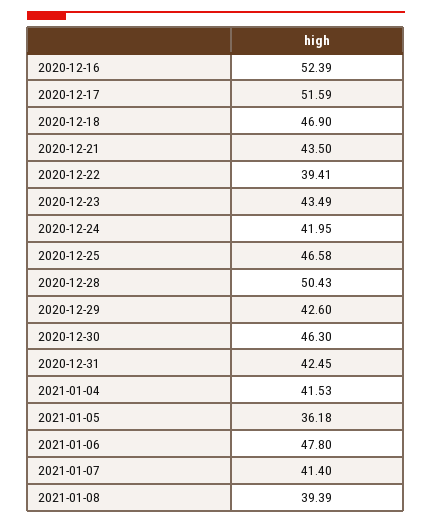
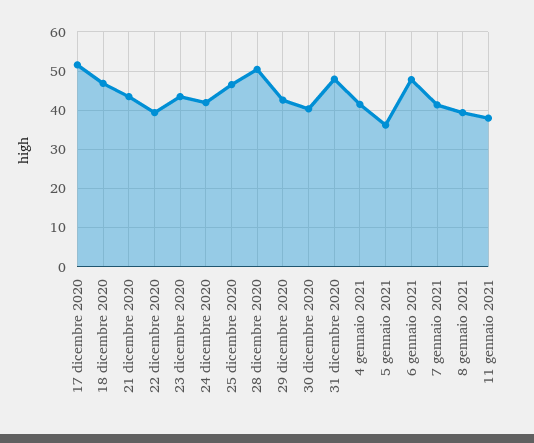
2020-12-16: 52.39 -> none
2020-12-30: 46.3 -> 40
2020-12-31: 42.45 -> 48
11 gennaio 2021: none -> 38

